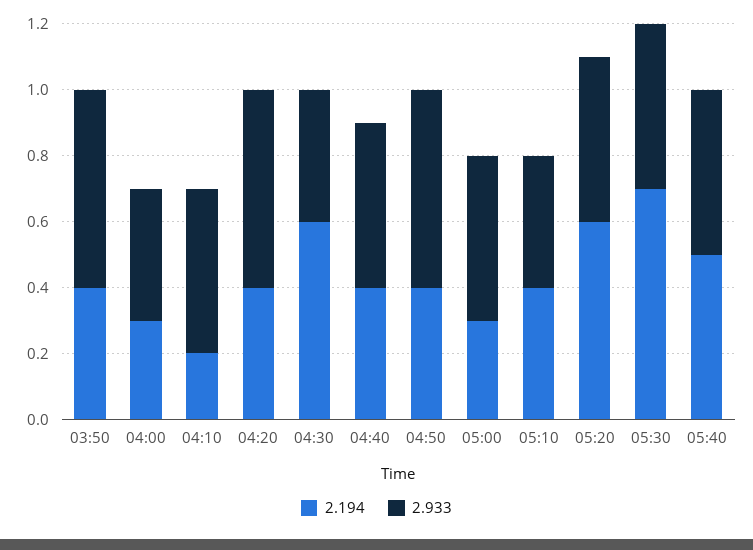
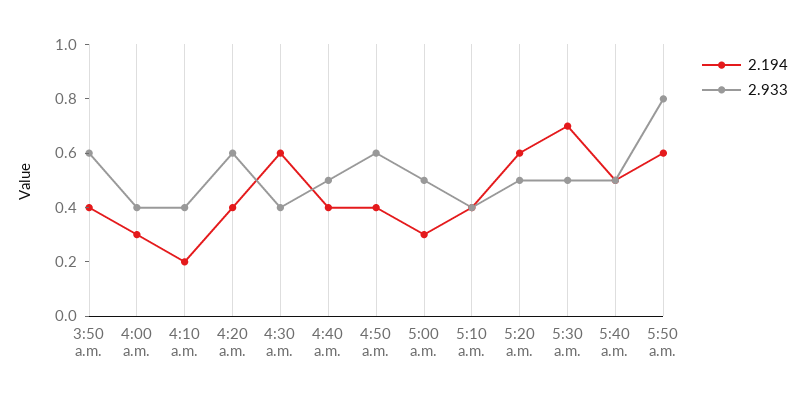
2.933, 04:10: 0.5 -> 0.4
2.194, 5:50 a.m.: none -> 0.6
2.933, 5:50 a.m.: none -> 0.8

